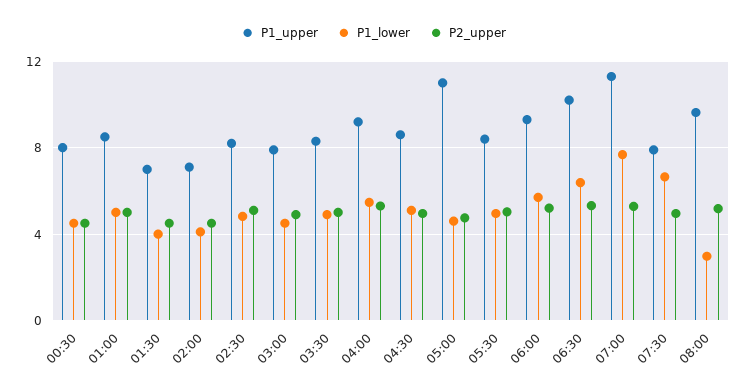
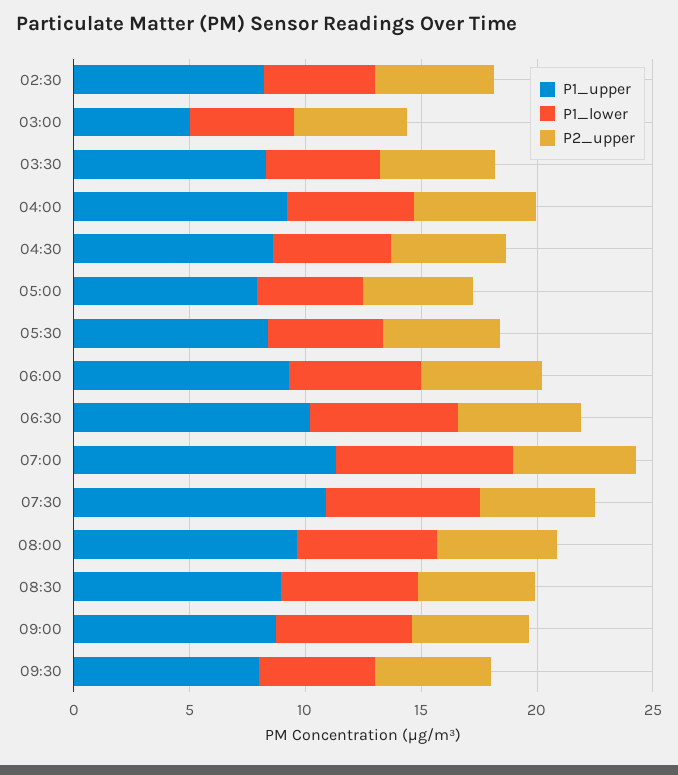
P1_upper, 00:30: 8 -> none
P1_lower, 00:30: 4.5 -> none
P2_upper, 00:30: 4.5 -> none
P1_upper, 01:00: 8.5 -> none
P1_lower, 01:00: 5 -> none
P2_upper, 01:00: 5 -> none
P1_upper, 01:30: 7 -> none
P1_lower, 01:30: 4 -> none
P2_upper, 01:30: 4.5 -> none
P1_upper, 02:00: 7 -> none
P1_lower, 02:00: 4 -> none
P2_upper, 02:00: 4.5 -> none
P1_upper, 03:00: 8 -> 5
P1_upper, 05:00: 11 -> 8
P1_upper, 07:30: 8 -> 11
P1_lower, 08:00: 3 -> 6
P1_upper, 08:30: none -> 9
P1_lower, 08:30: none -> 6
P2_upper, 08:30: none -> 5
P1_upper, 09:00: none -> 9
P1_lower, 09:00: none -> 6
P2_upper, 09:00: none -> 5
P1_upper, 09:30: none -> 8
P1_lower, 09:30: none -> 5
P2_upper, 09:30: none -> 5

